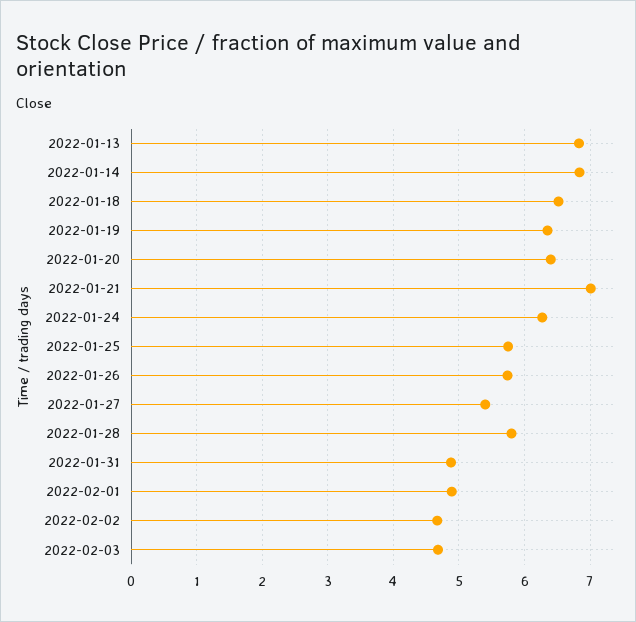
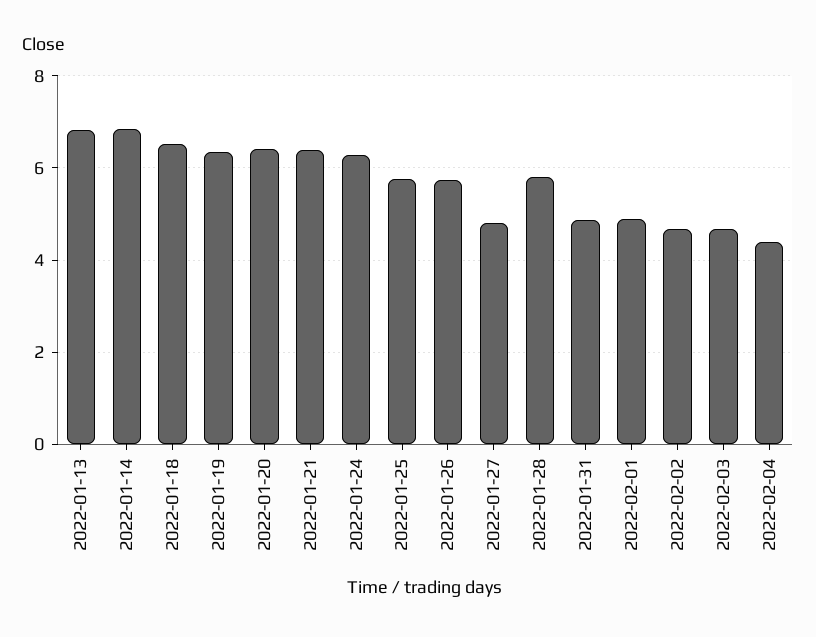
2022-01-21: 7 -> 6.4
2022-01-27: 5.4 -> 4.8
2022-02-04: none -> 4.4

